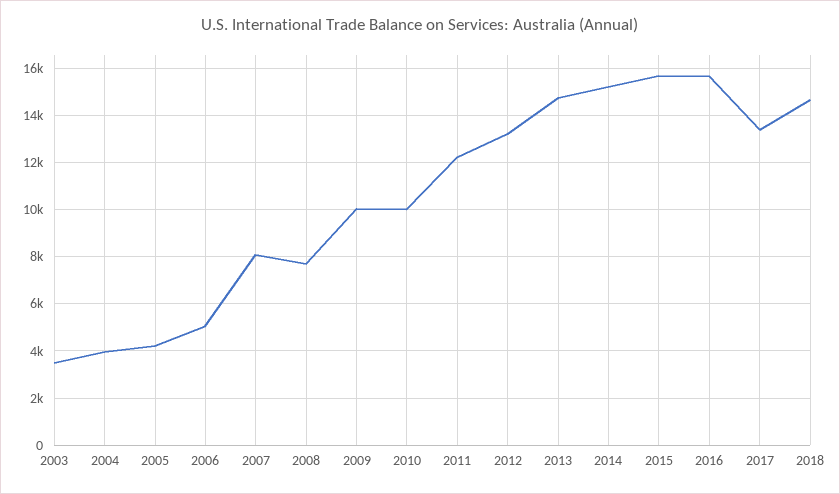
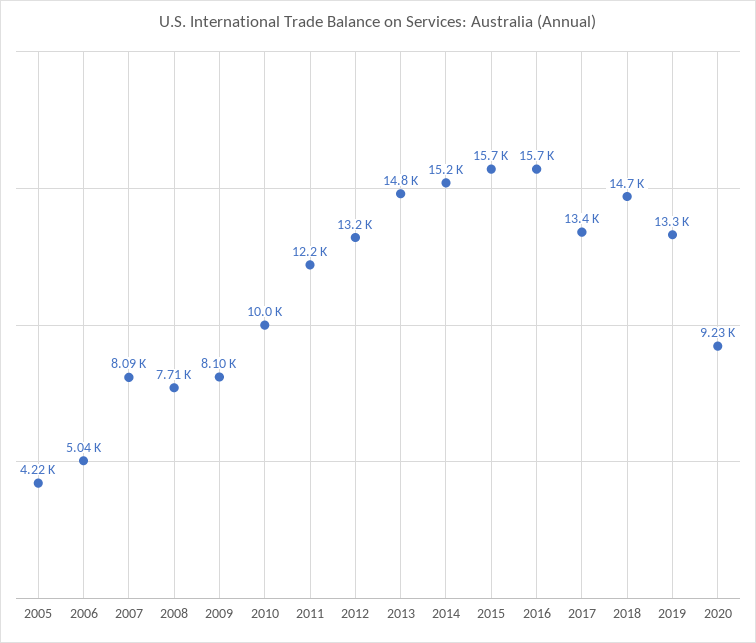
2003: 3500 -> none
2004: 4000 -> none
2009: 10000 -> 8100
2019: none -> 13300
2020: none -> 9230

